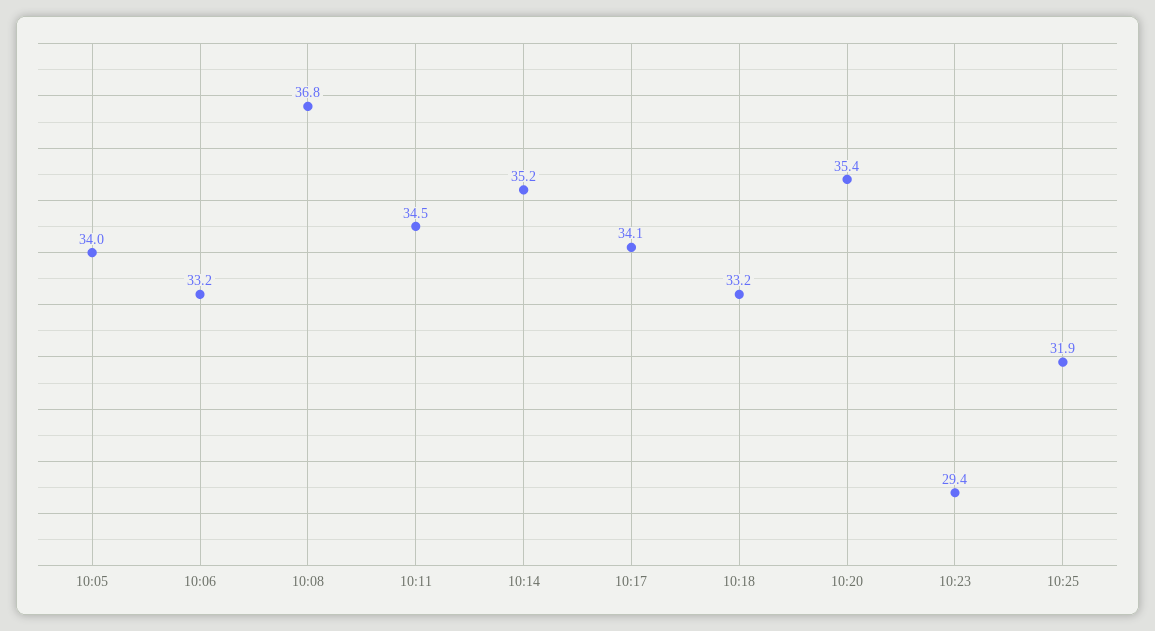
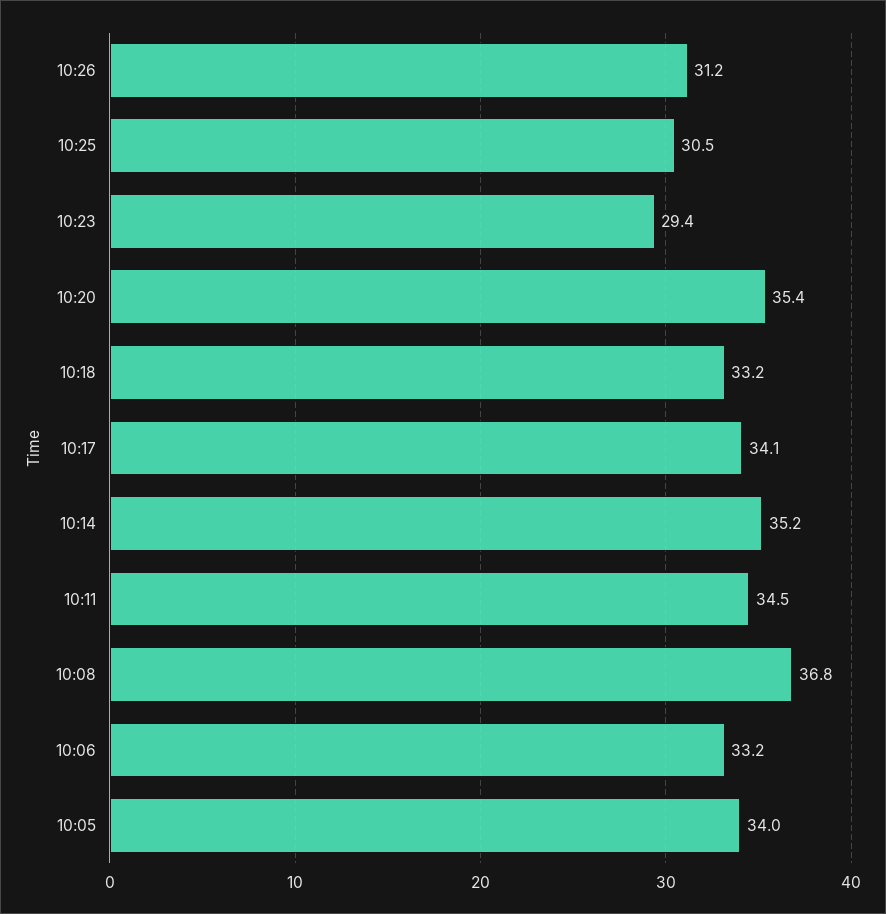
10:25: 31.9 -> 30.5
10:26: none -> 31.2

